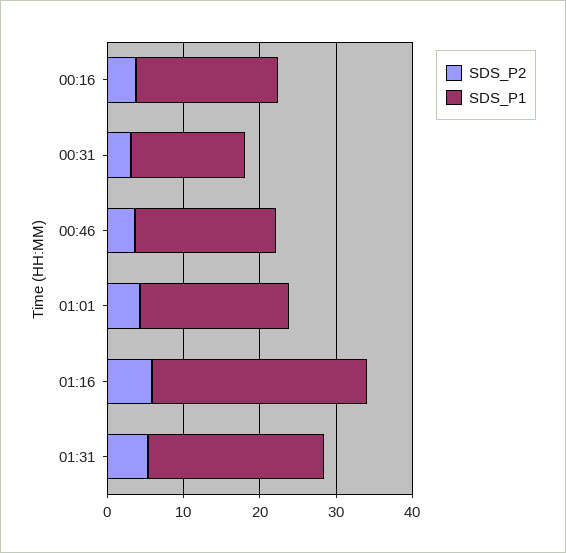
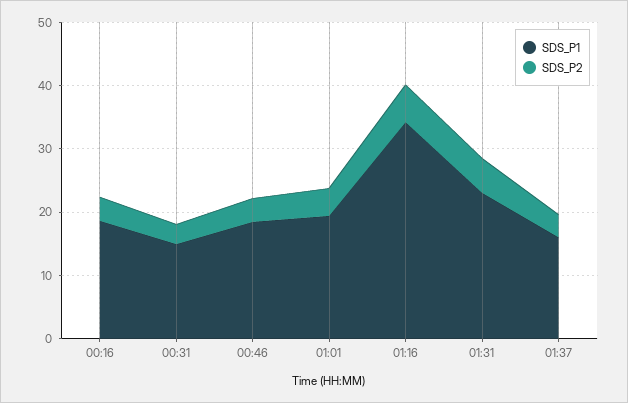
SDS_P1, 01:16: 28 -> 34
SDS_P1, 01:37: none -> 16
SDS_P2, 01:37: none -> 4

